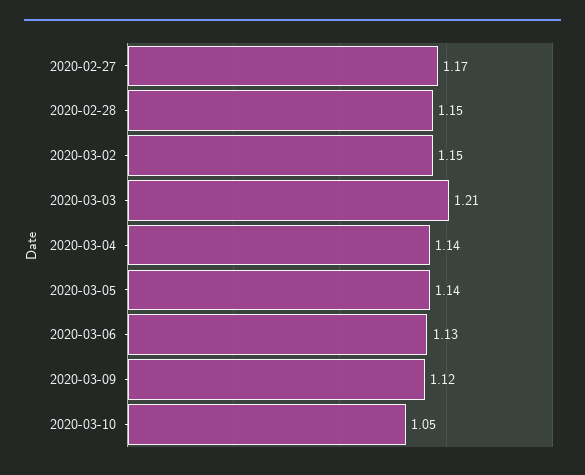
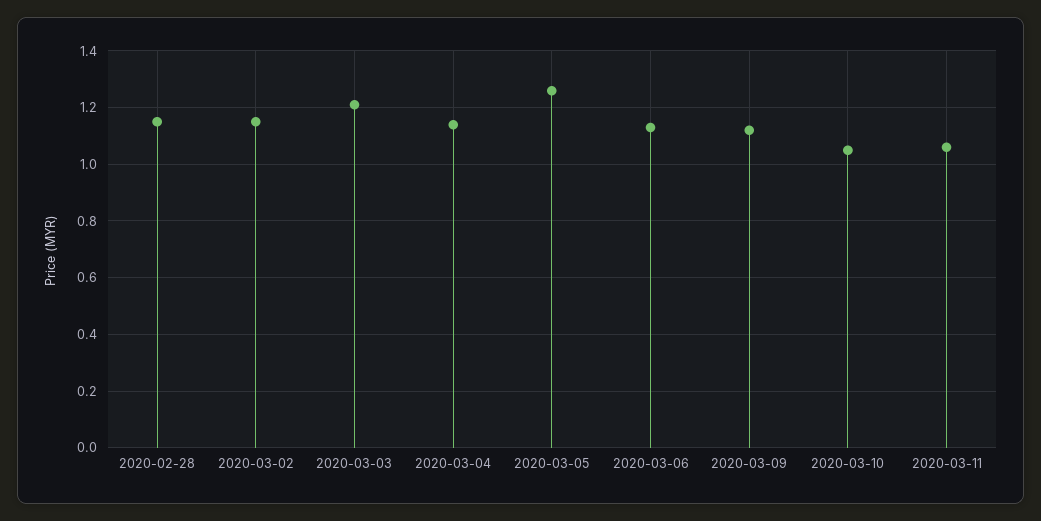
2020-02-27: 1.17 -> none
2020-03-05: 1.14 -> 1.25
2020-03-11: none -> 1.05

